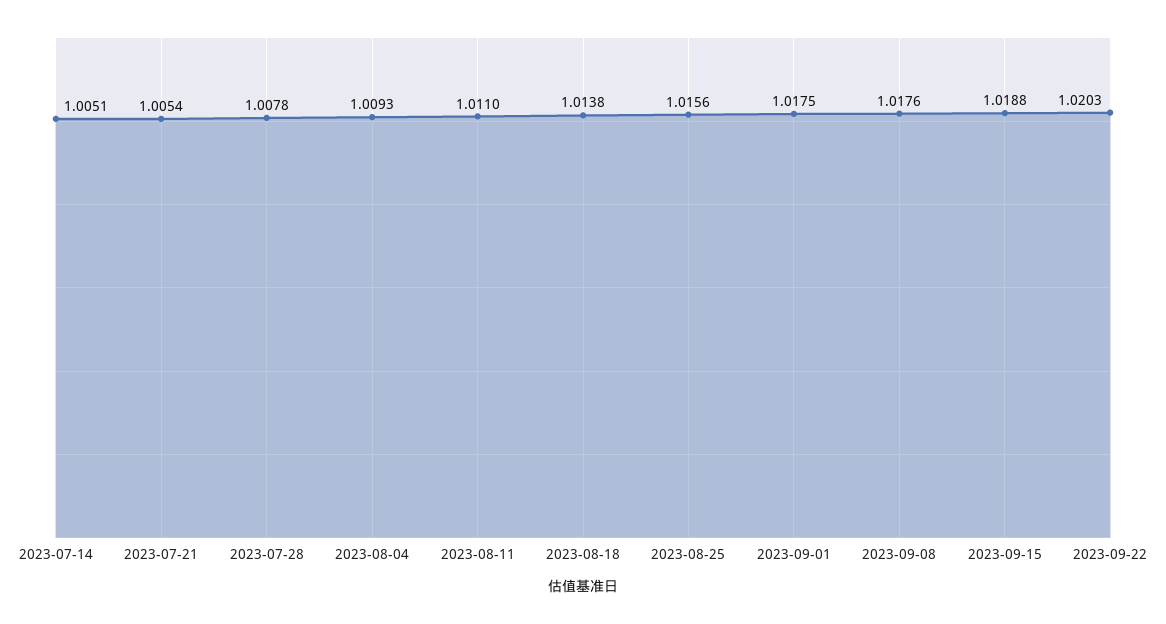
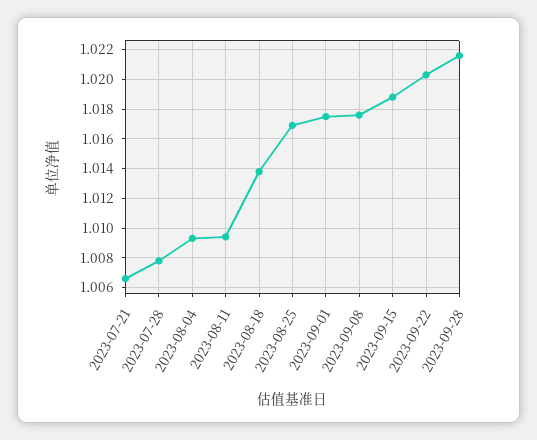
2023-07-14: 1.0051 -> none
2023-07-21: 1.0054 -> 1.0065
2023-08-11: 1.011 -> 1.0095
2023-08-25: 1.0156 -> 1.017
2023-09-28: none -> 1.0215

